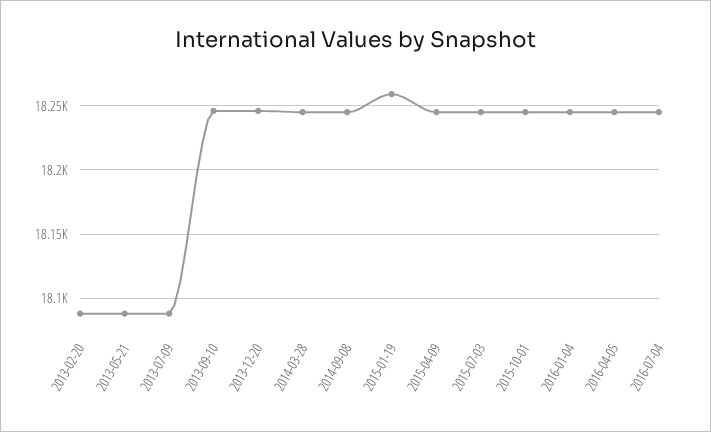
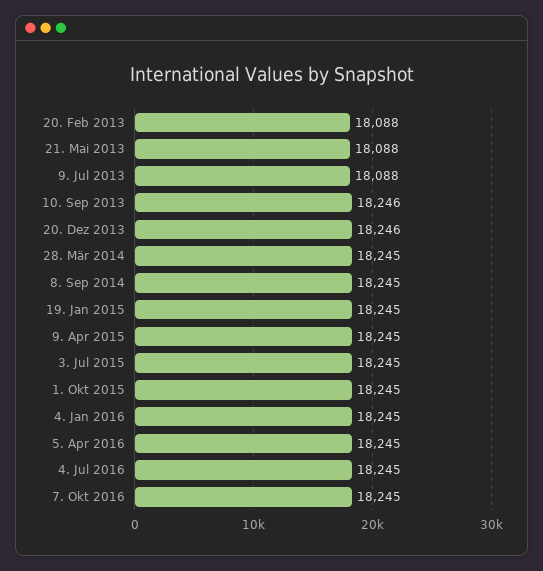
2015-01-19: 18260 -> 18245
7. Okt 2016: none -> 18245

